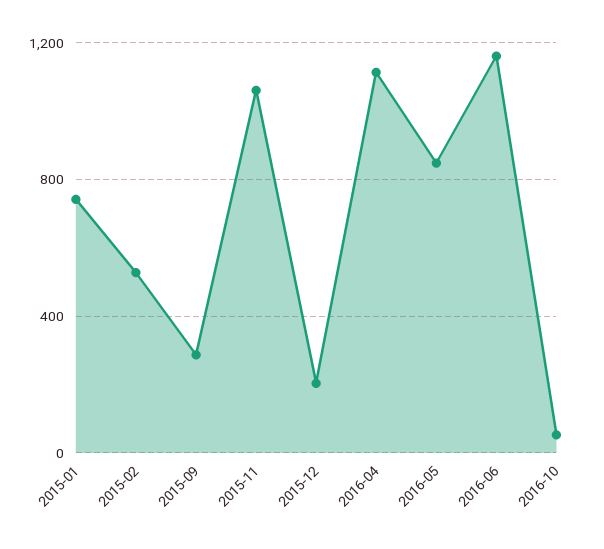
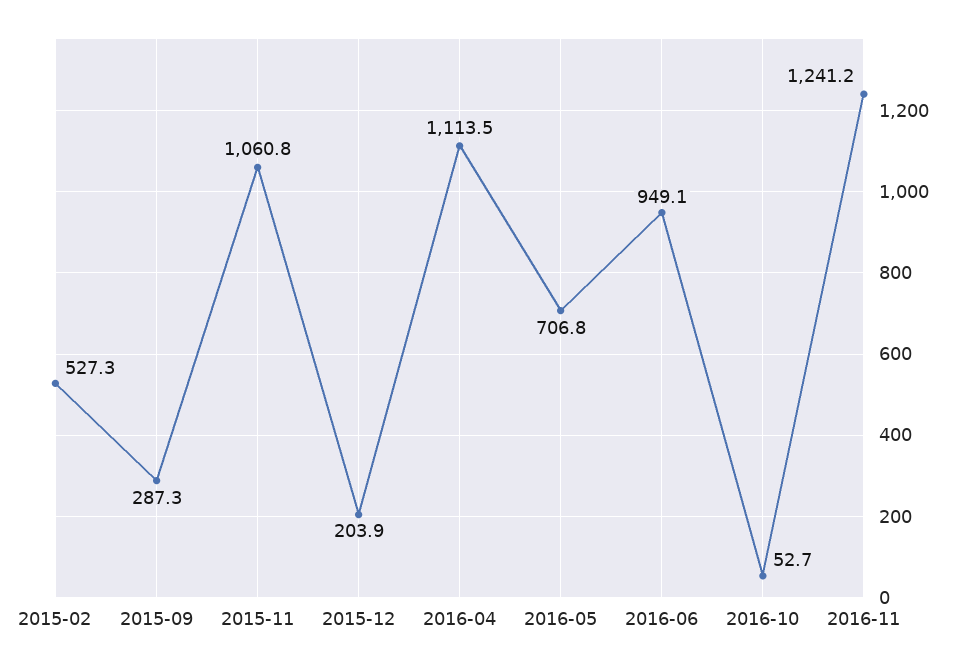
2015-01: 750 -> none
2016-05: 850 -> 706.8
2016-06: 1150 -> 949.1
2016-11: none -> 1241.2

